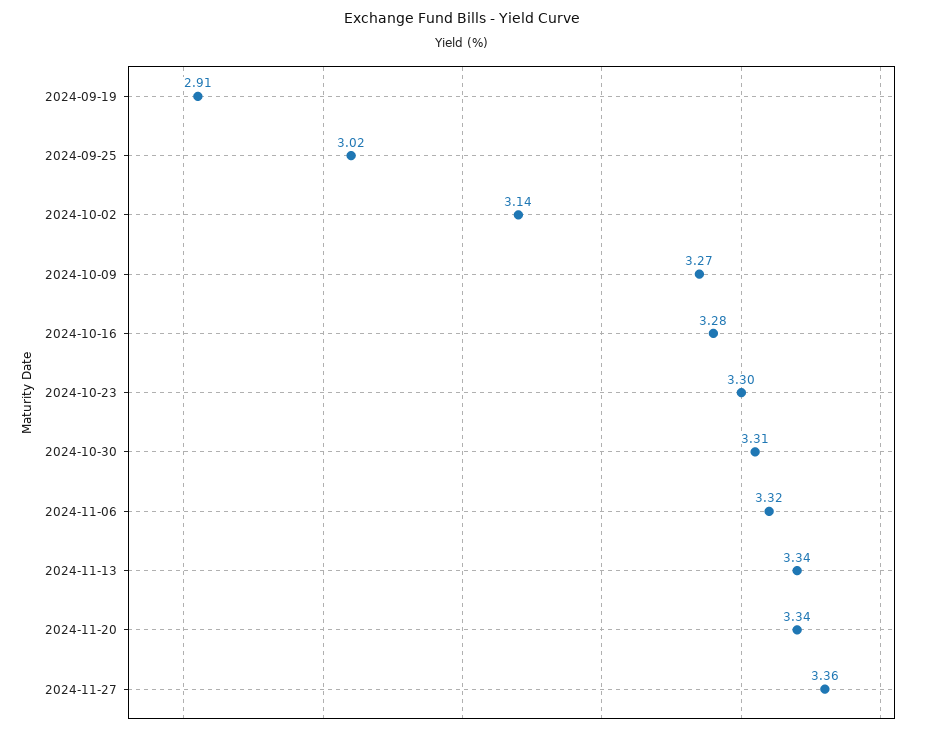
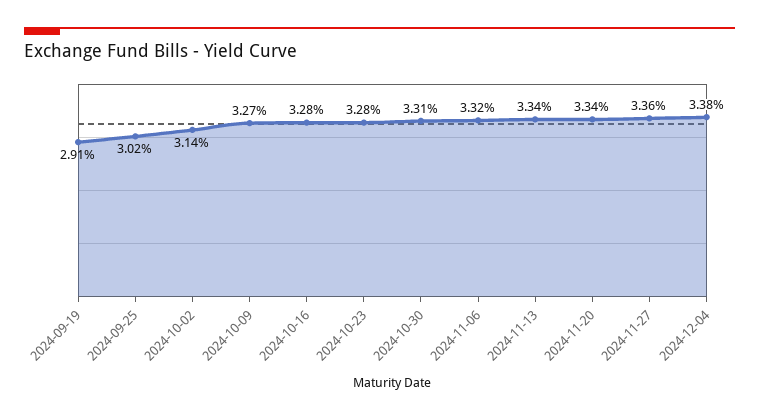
2024-10-23: 3.3 -> 3.28
2024-12-04: none -> 3.38

